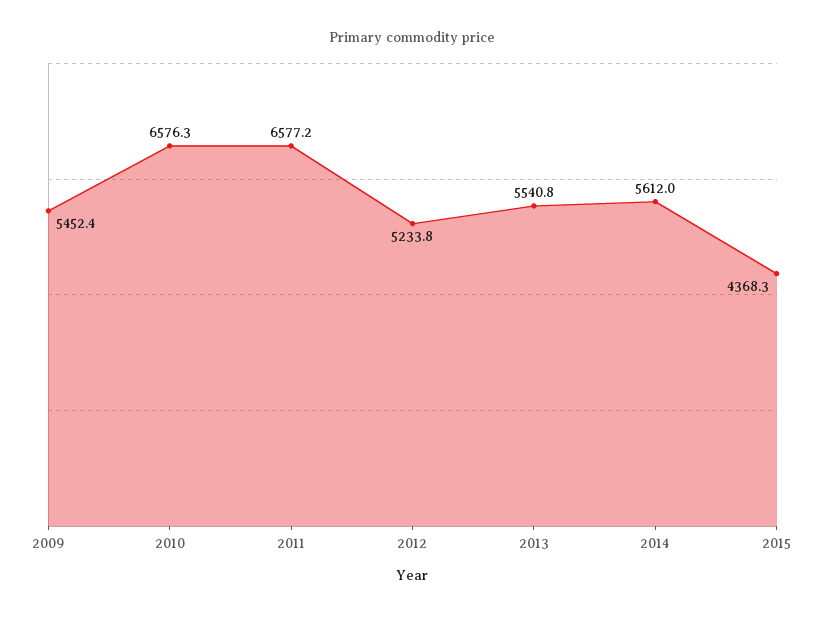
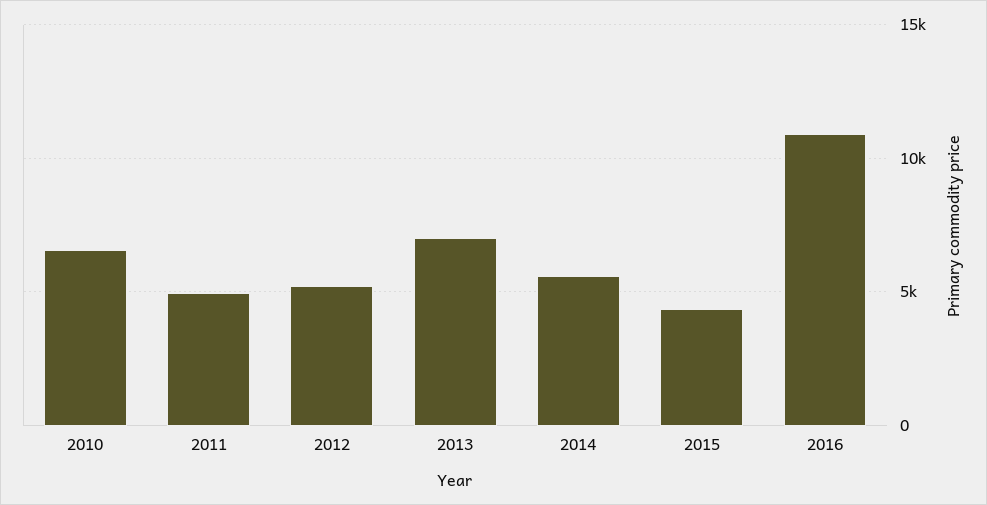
2009: 5452.4 -> none
2011: 6577.2 -> 5000
2013: 5540.8 -> 7000
2016: none -> 11000

